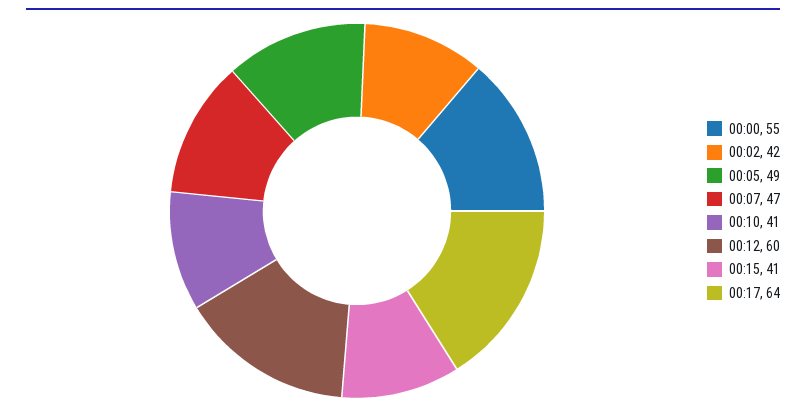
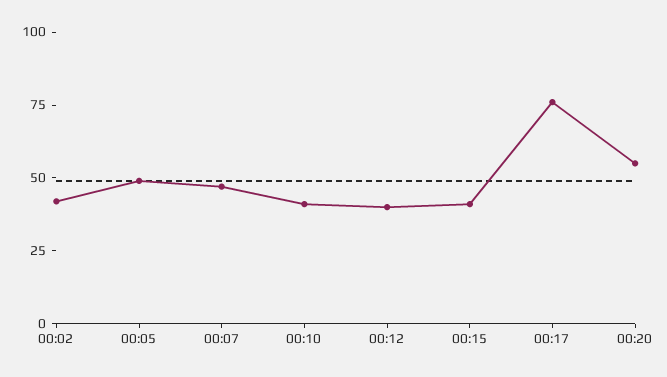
00:00: 55 -> none
00:12: 60 -> 40
00:17: 64 -> 75
00:20: none -> 55

